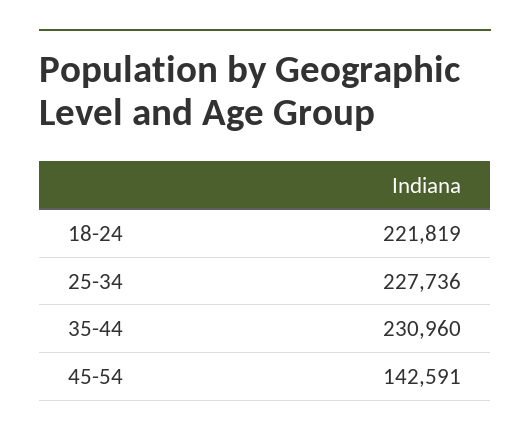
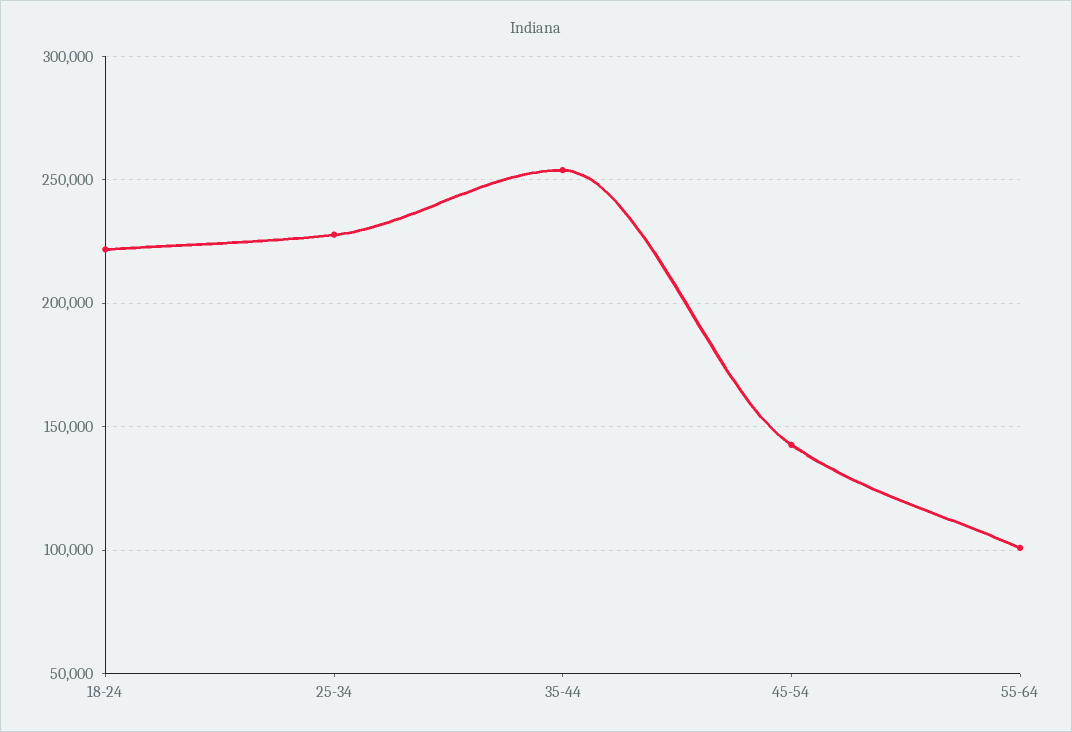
35-44: 230960 -> 255000
55-64: none -> 100000

